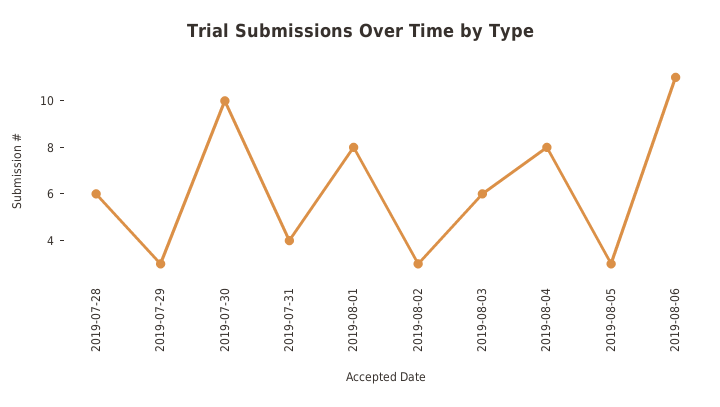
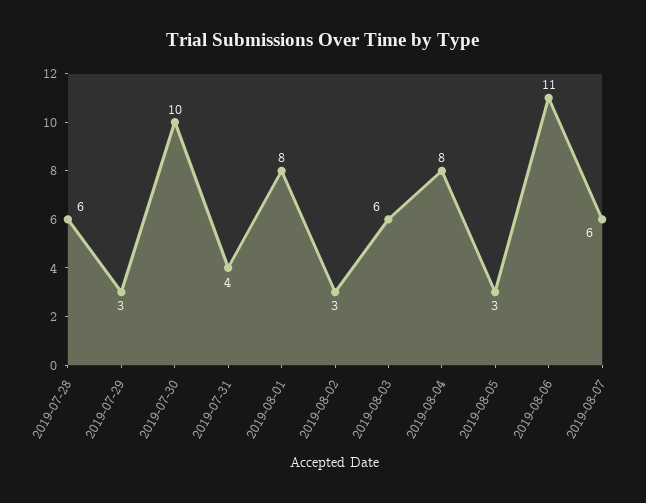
2019-08-07: none -> 6

